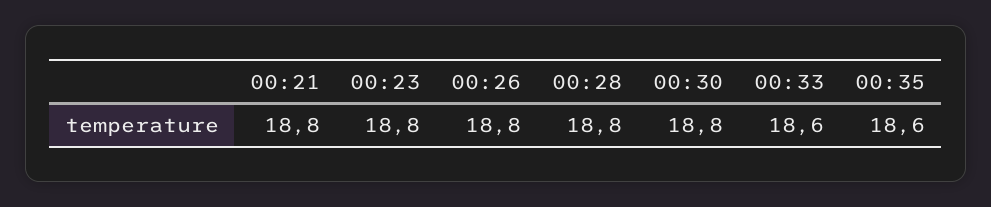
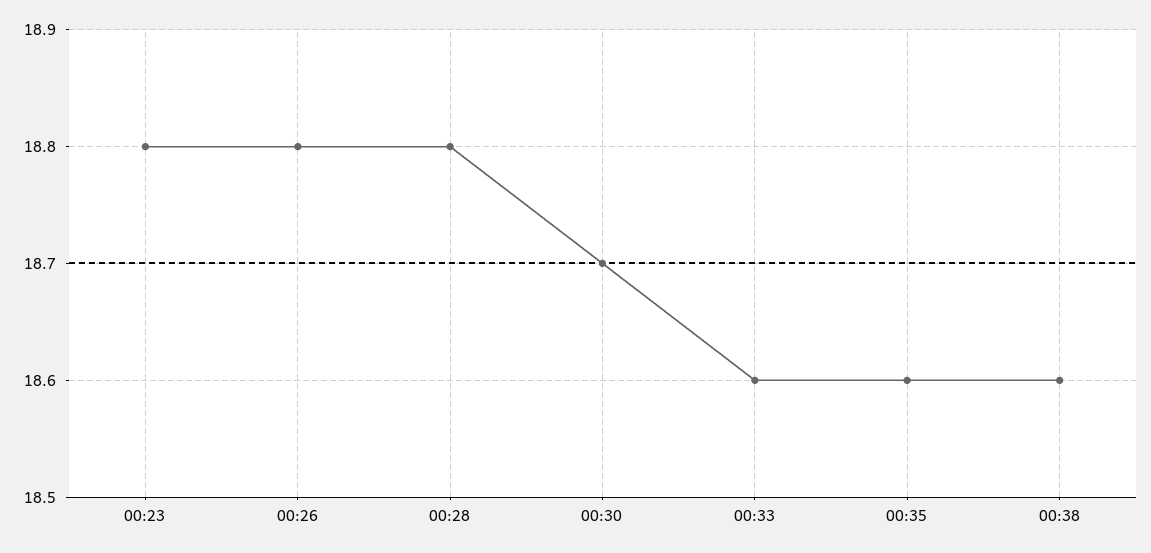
00:21: 18.8 -> none
00:30: 18.8 -> 18.7
00:38: none -> 18.6

